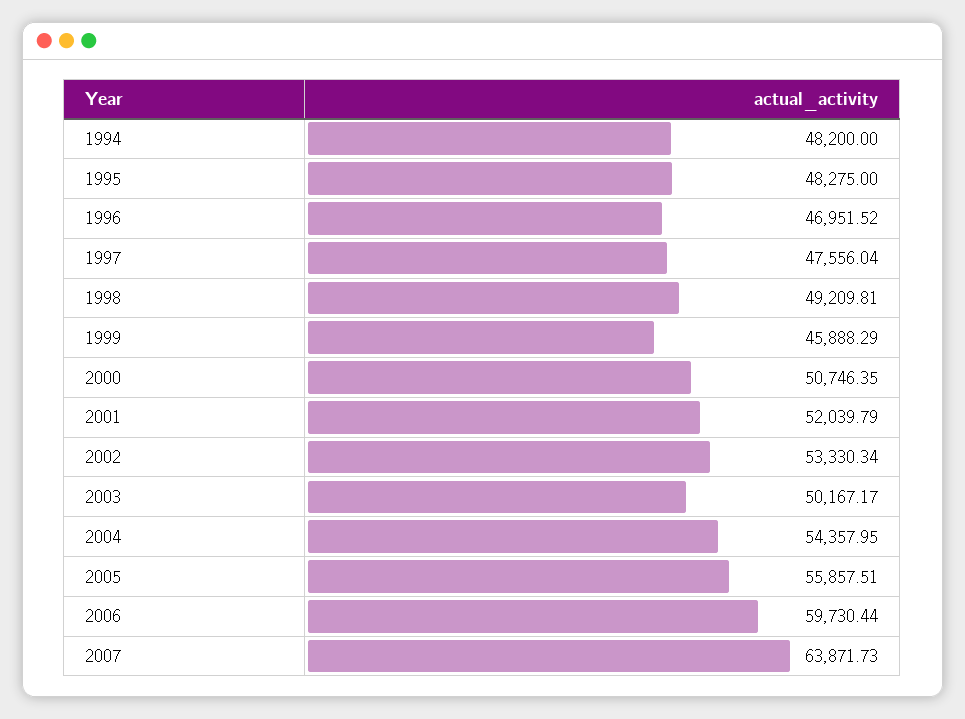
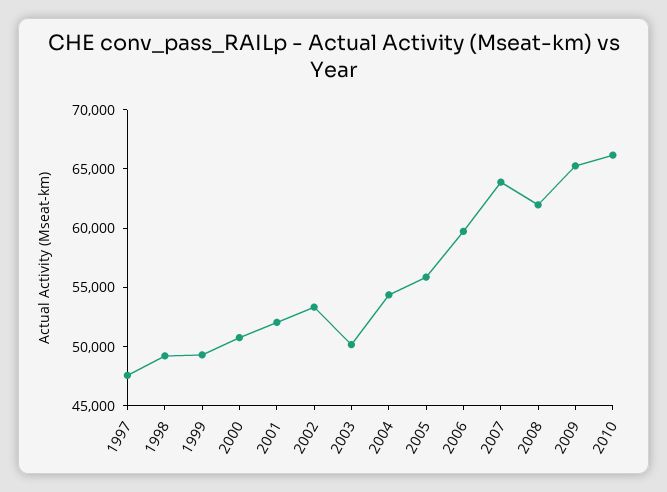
1994: 48200 -> none
1995: 48275 -> none
1996: 46951.52 -> none
1999: 45888.29 -> 49000
2008: none -> 62000
2009: none -> 65000
2010: none -> 66000

